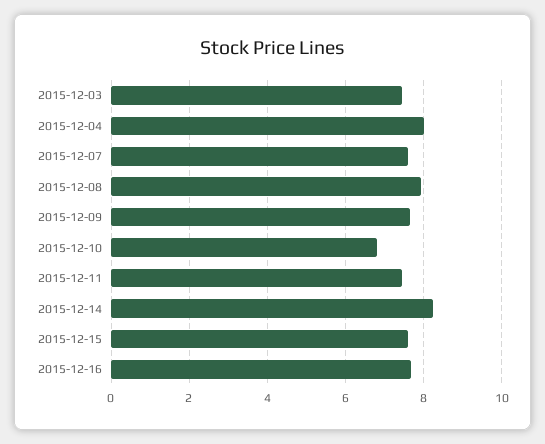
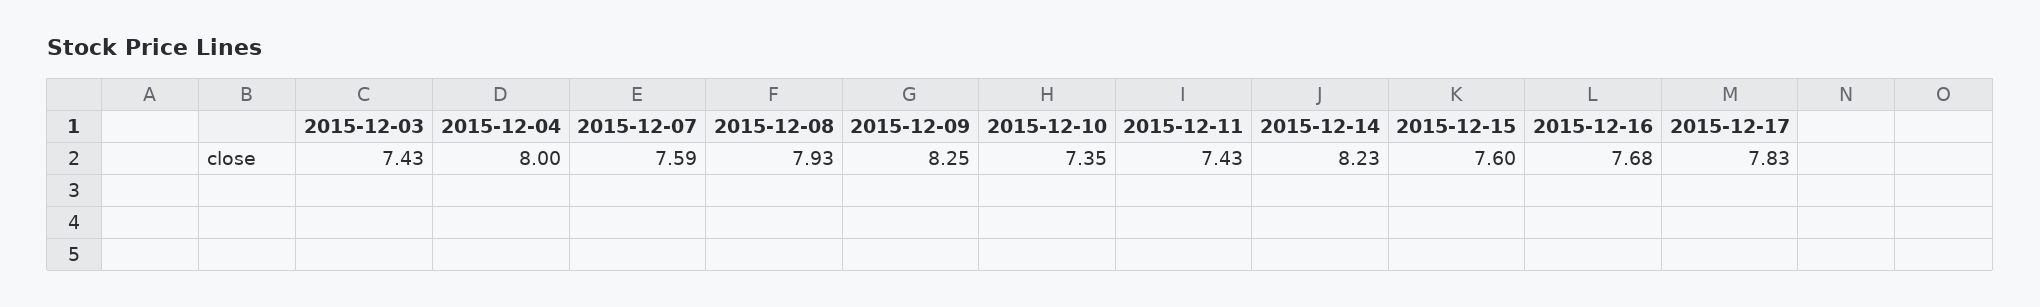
2015-12-09: 7.6 -> 8.25
2015-12-10: 6.8 -> 7.35
2015-12-17: none -> 7.83

